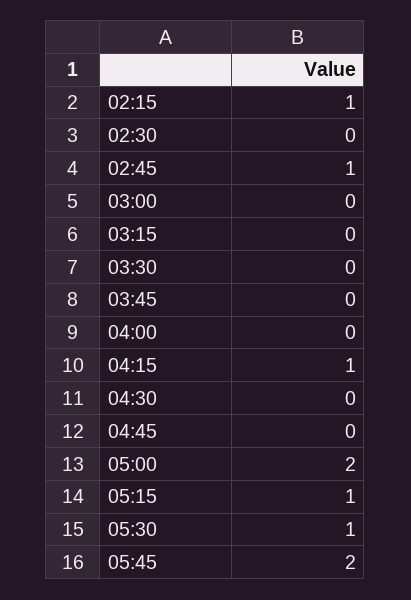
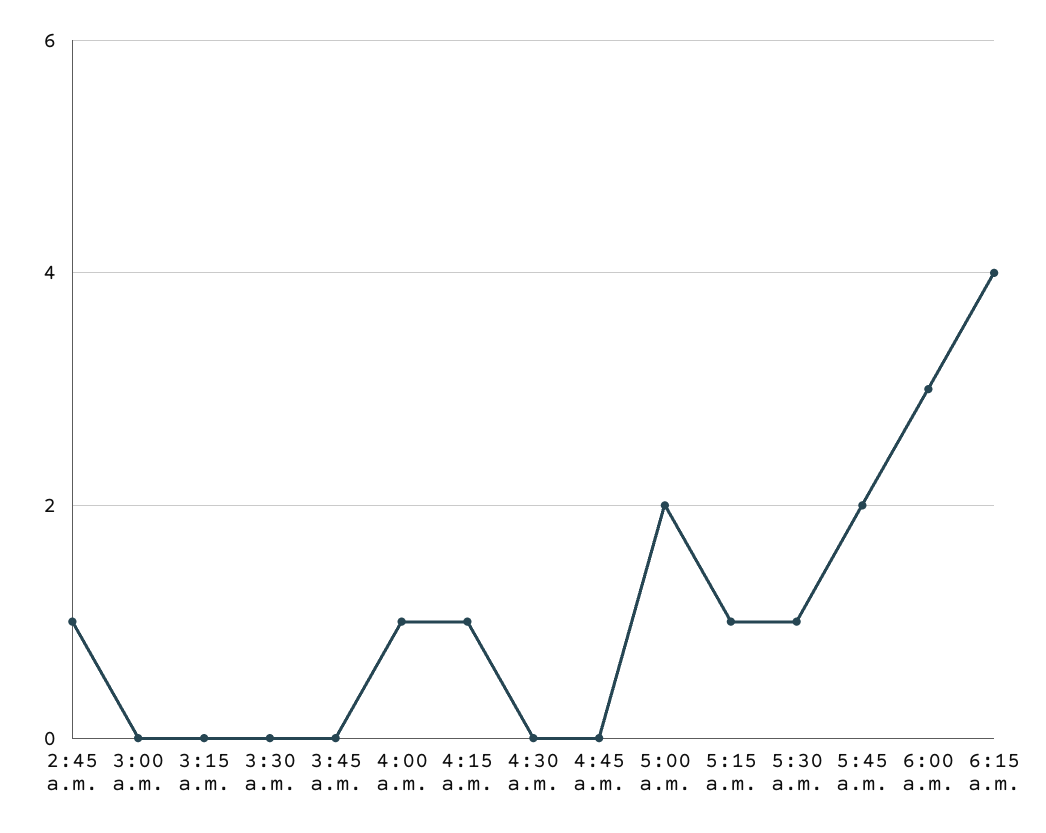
02:15: 1 -> none
02:30: 0 -> none
04:00: 0 -> 1
6:00 a.m.: none -> 3
6:15 a.m.: none -> 4

